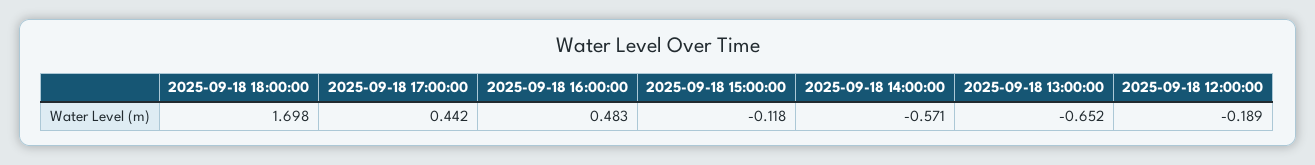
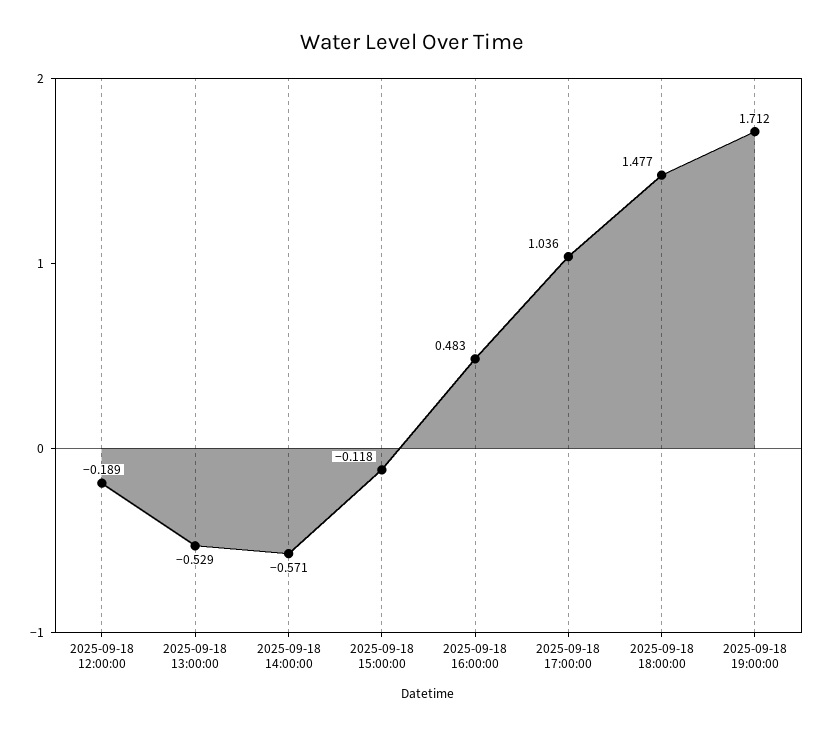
2025-09-18 18:00:00: 1.698 -> 1.477
2025-09-18 17:00:00: 0.442 -> 1.036
2025-09-18 13:00:00: -0.652 -> -0.529
2025-09-18 19:00:00: none -> 1.712

